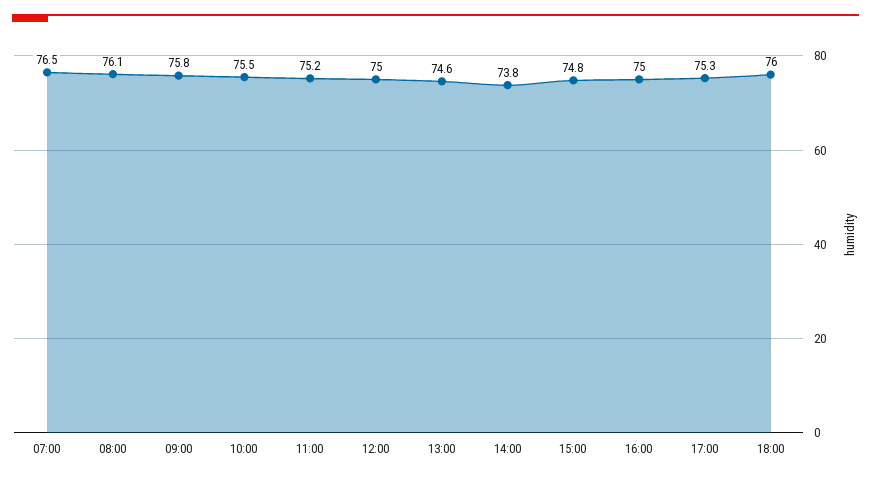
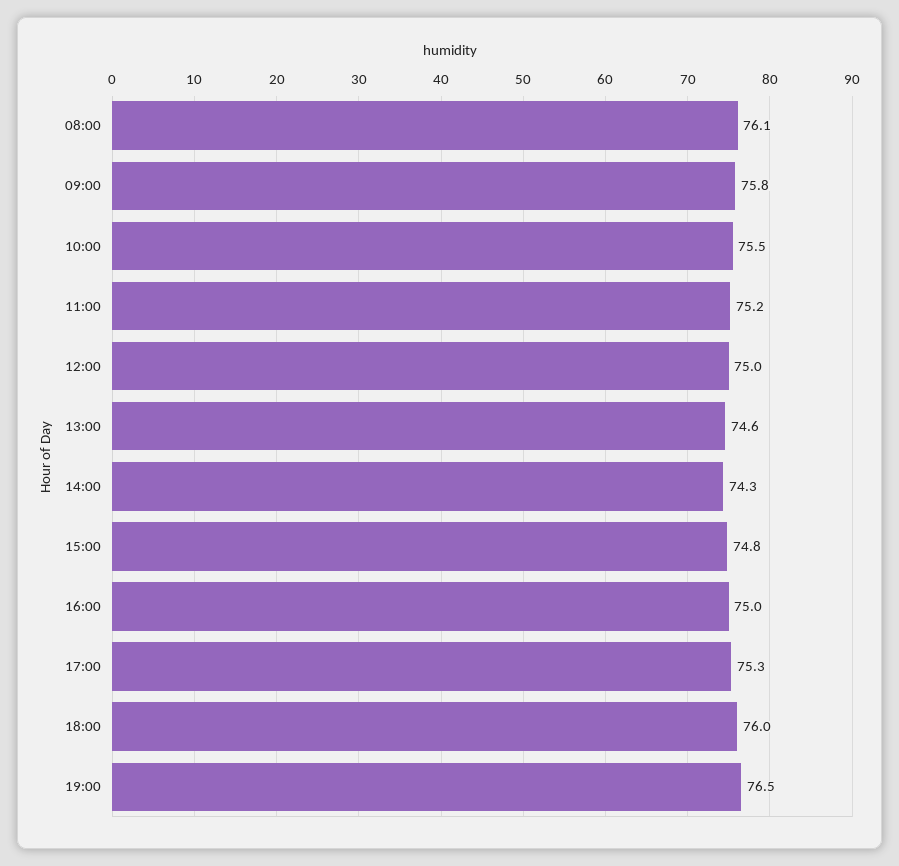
07:00: 76.5 -> none
14:00: 73.8 -> 74.3
19:00: none -> 76.5

